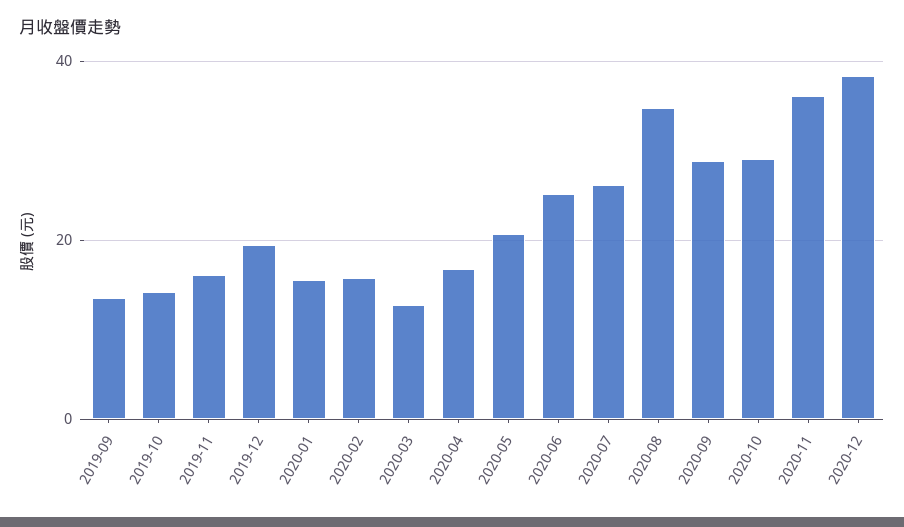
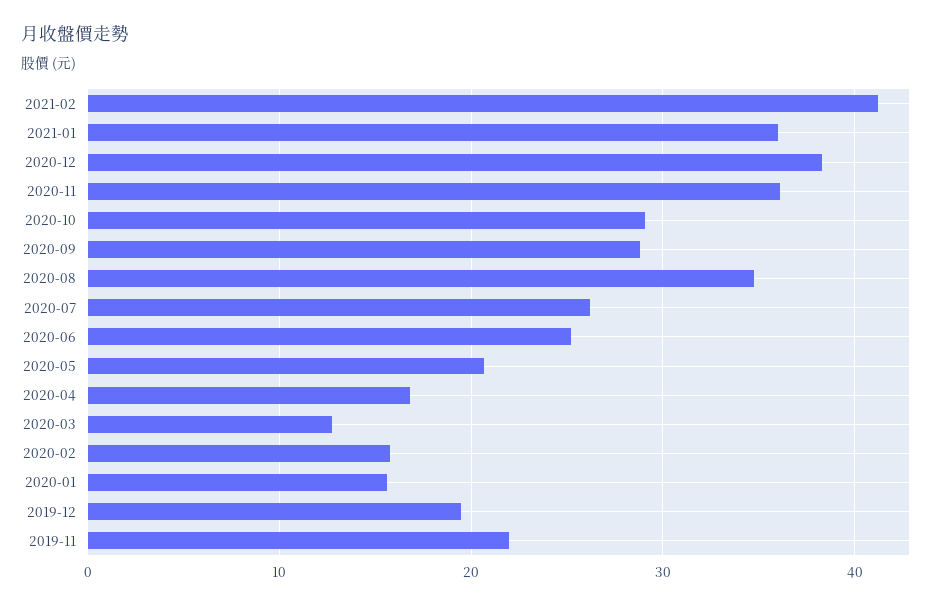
2019-09: 14 -> none
2019-10: 14 -> none
2019-11: 16 -> 22
2021-02: none -> 41
2021-01: none -> 36

